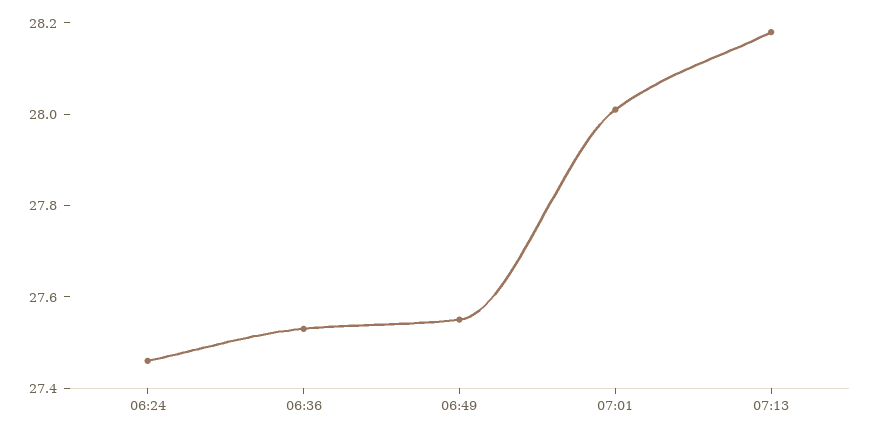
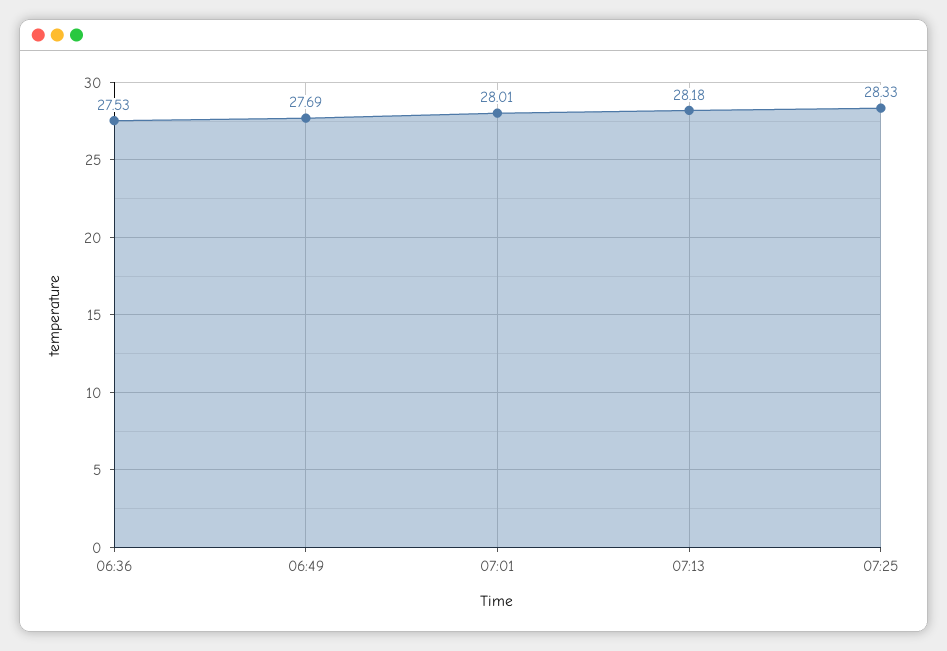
06:24: 27.45 -> none
06:49: 27.55 -> 27.69
07:25: none -> 28.33

